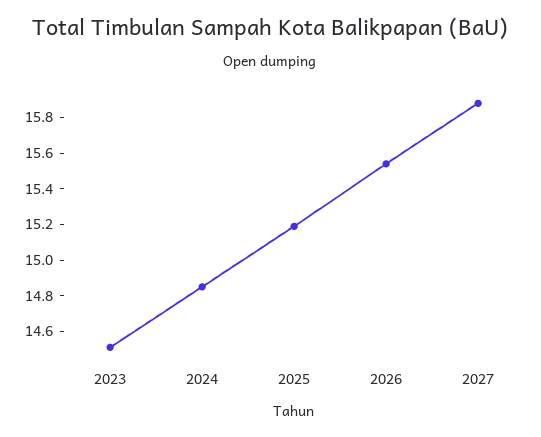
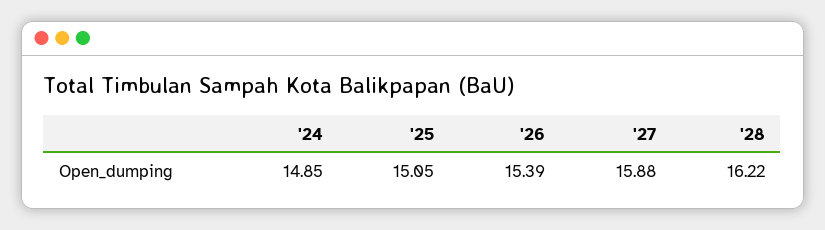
2023: 14.5 -> none
2025: 15.2 -> 15.05
2026: 15.55 -> 15.39
'28: none -> 16.22

